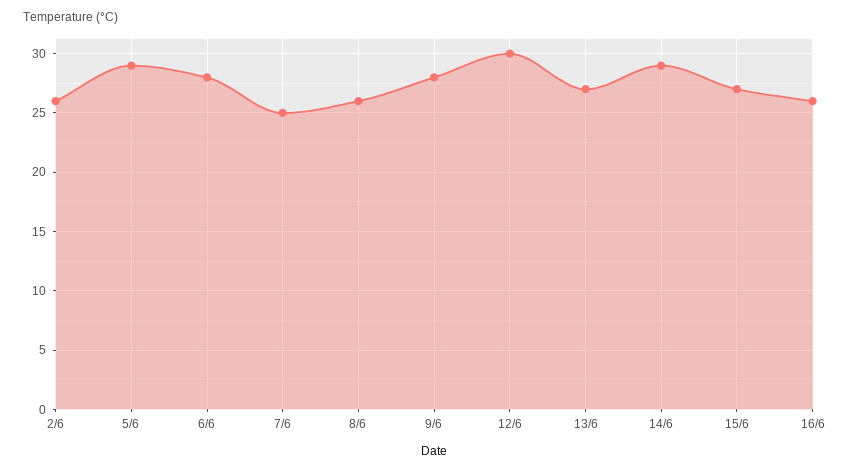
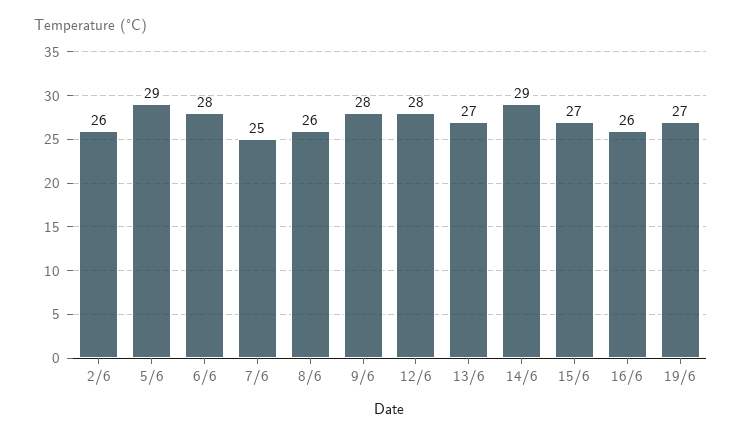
12/6: 30 -> 28
19/6: none -> 27

